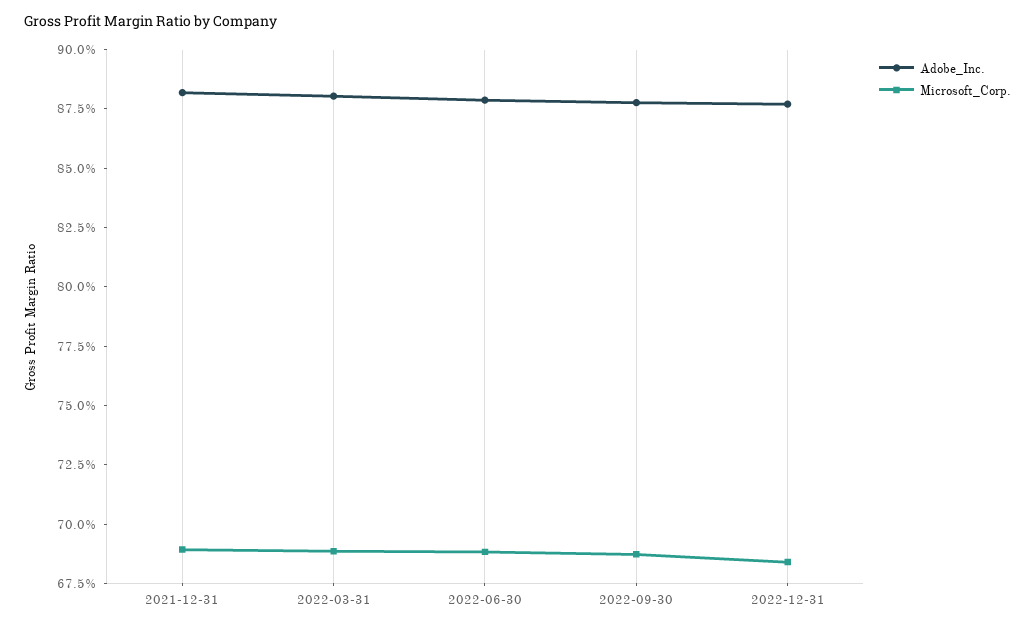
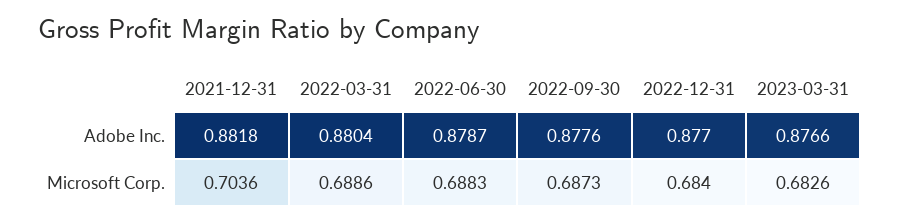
Microsoft_Corp., 2021-12-31: 0.69 -> 0.7036
Adobe_Inc., 2023-03-31: none -> 0.8766
Microsoft_Corp., 2023-03-31: none -> 0.6826

